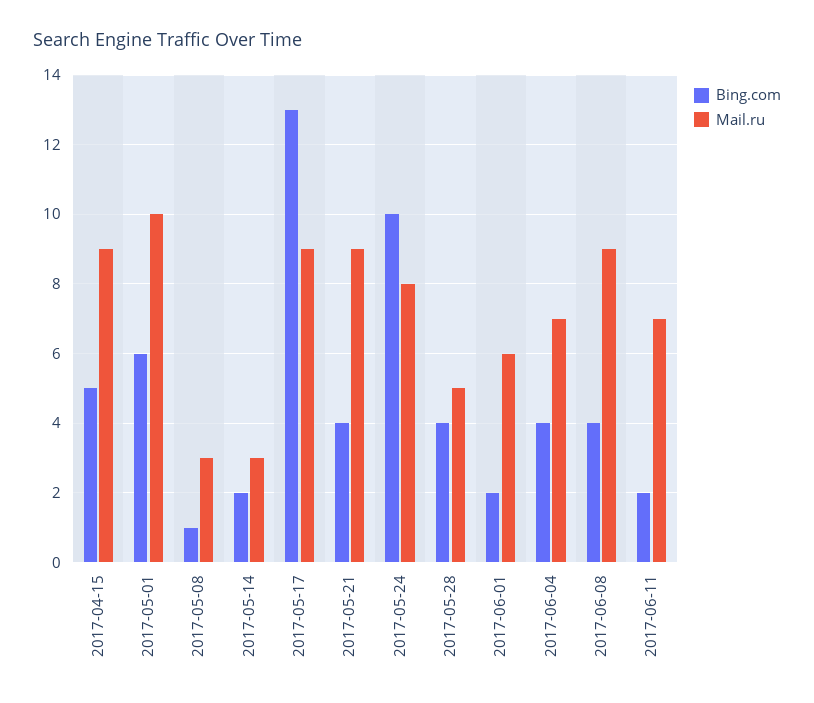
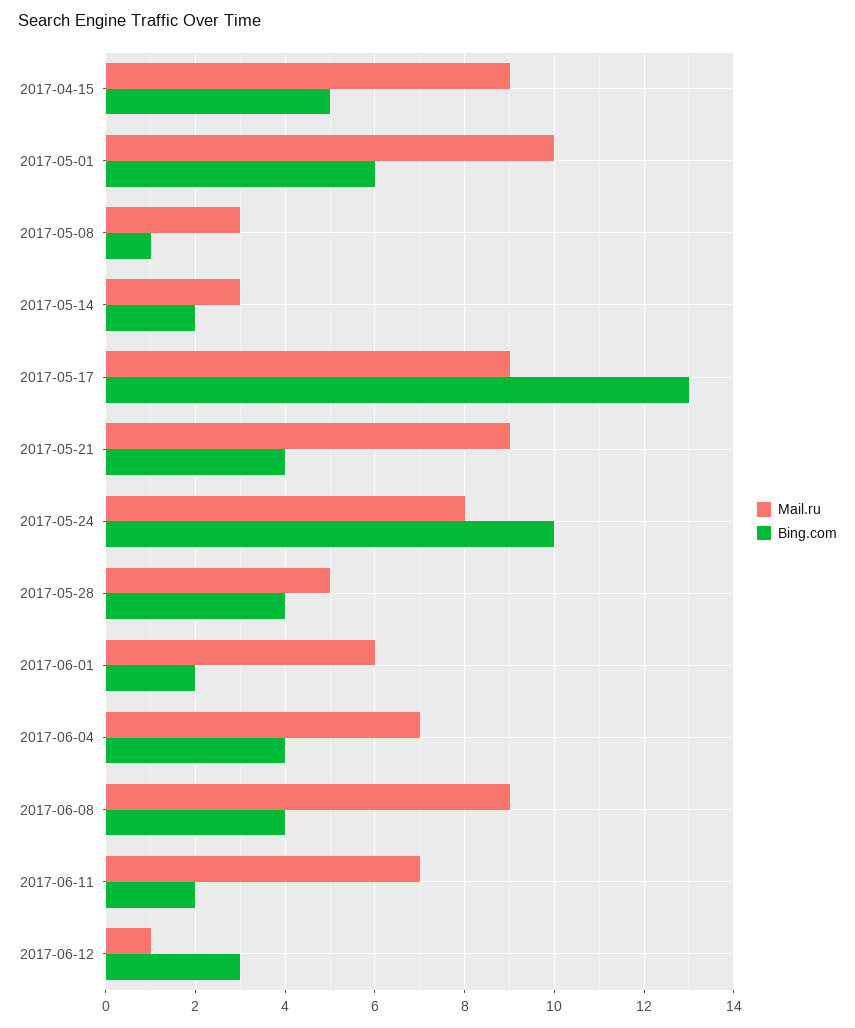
Mail.ru, 2017-06-12: none -> 1
Bing.com, 2017-06-12: none -> 3

